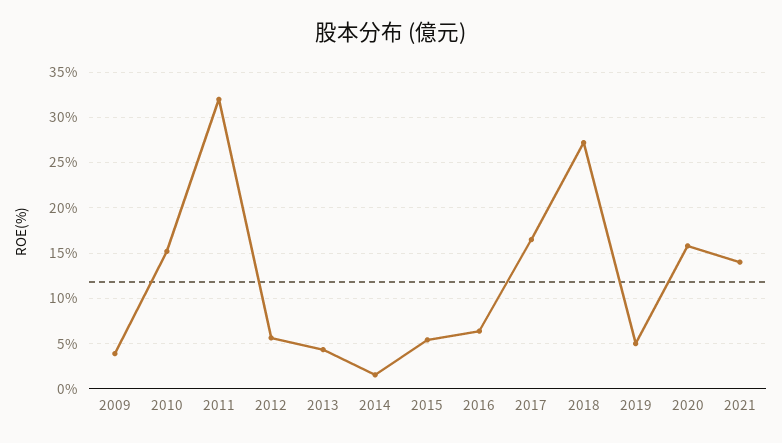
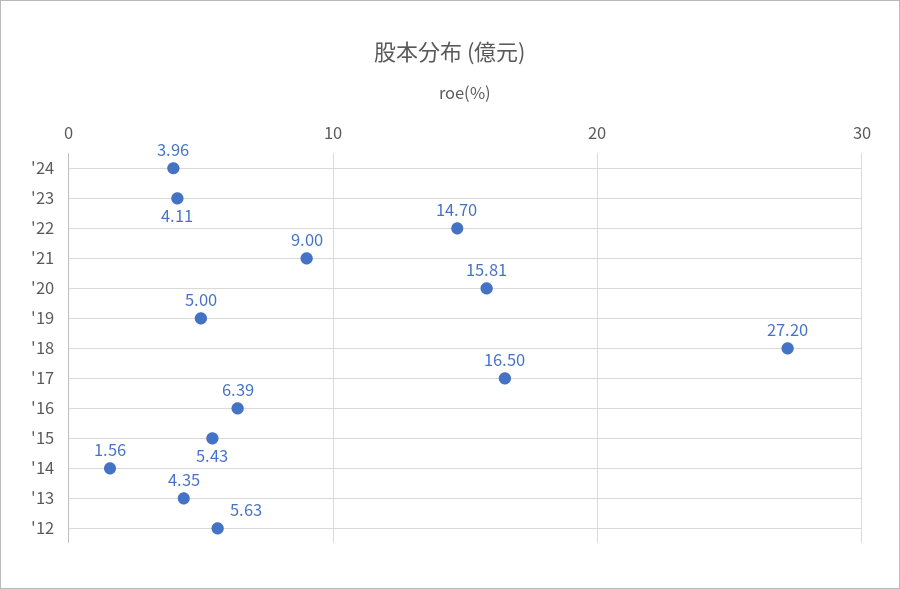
2009: 4 -> none
2010: 15 -> none
2011: 32 -> none
2021: 14 -> 9
'24: none -> 3.96
'23: none -> 4.11
'22: none -> 14.7

